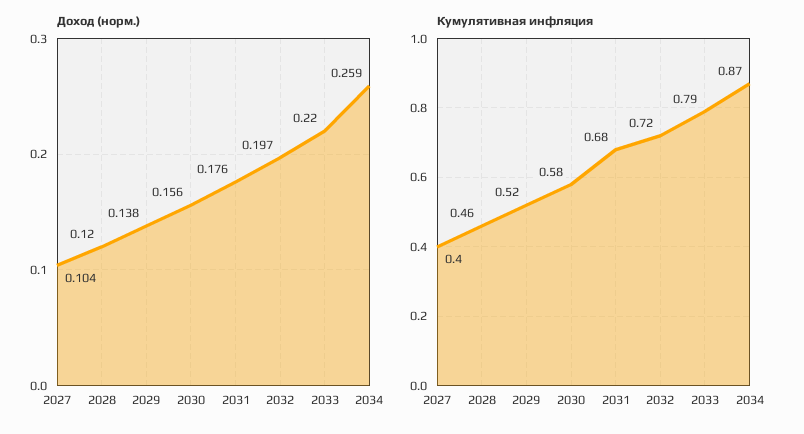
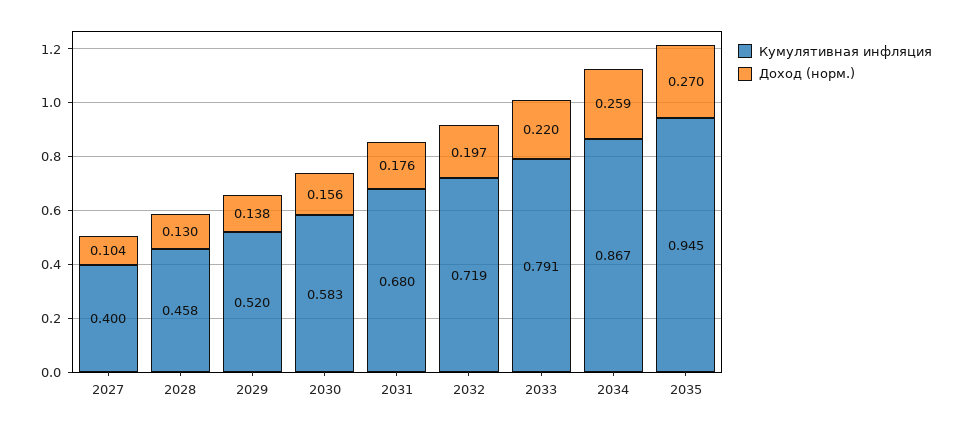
Доход (норм.), 2028: 0.12 -> 0.13
Кумулятивная инфляция, 2035: none -> 0.945
Доход (норм.), 2035: none -> 0.27

